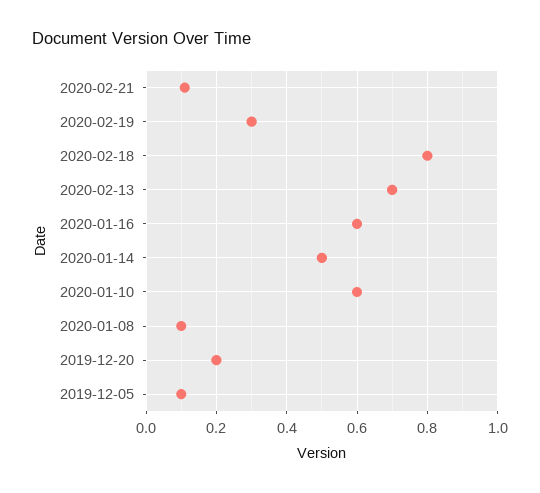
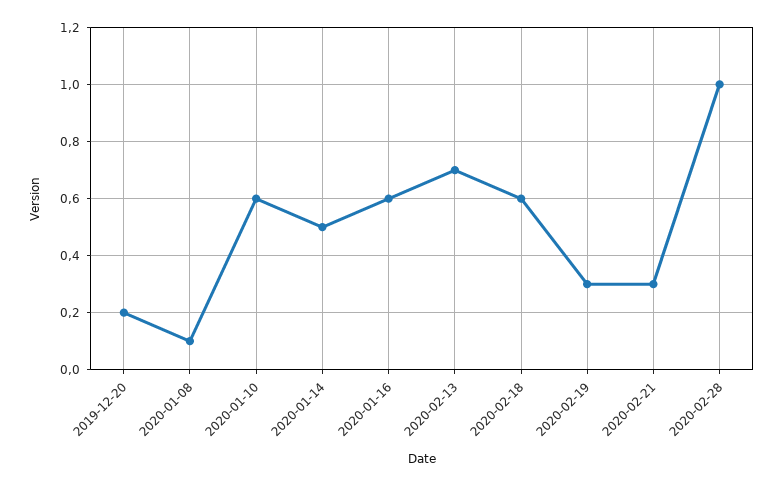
2020-02-21: 0.1 -> 0.3
2020-02-18: 0.8 -> 0.6
2019-12-05: 0.1 -> none
2020-02-28: none -> 1

